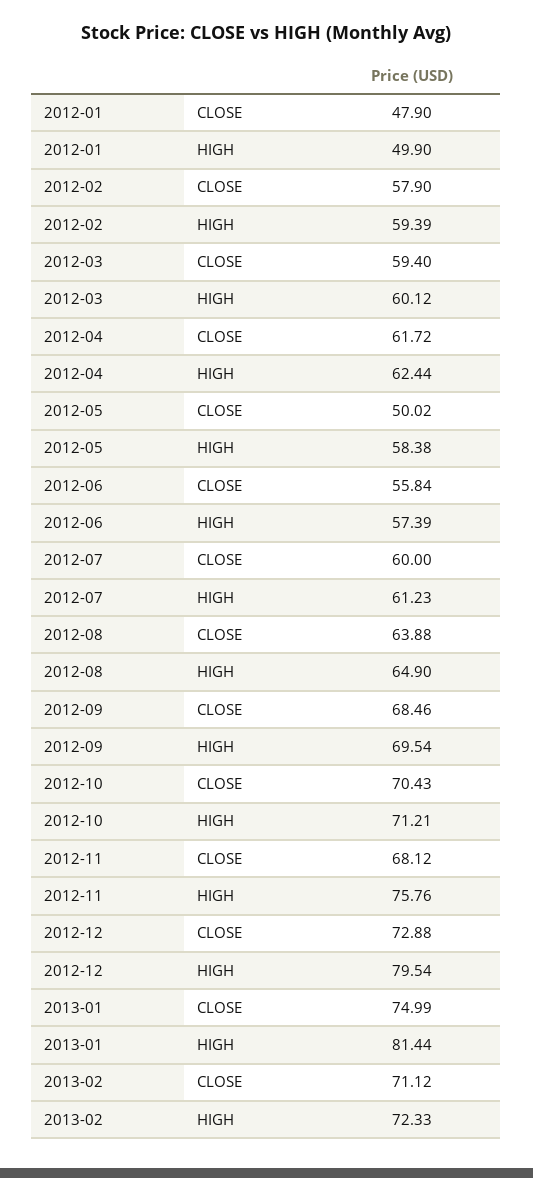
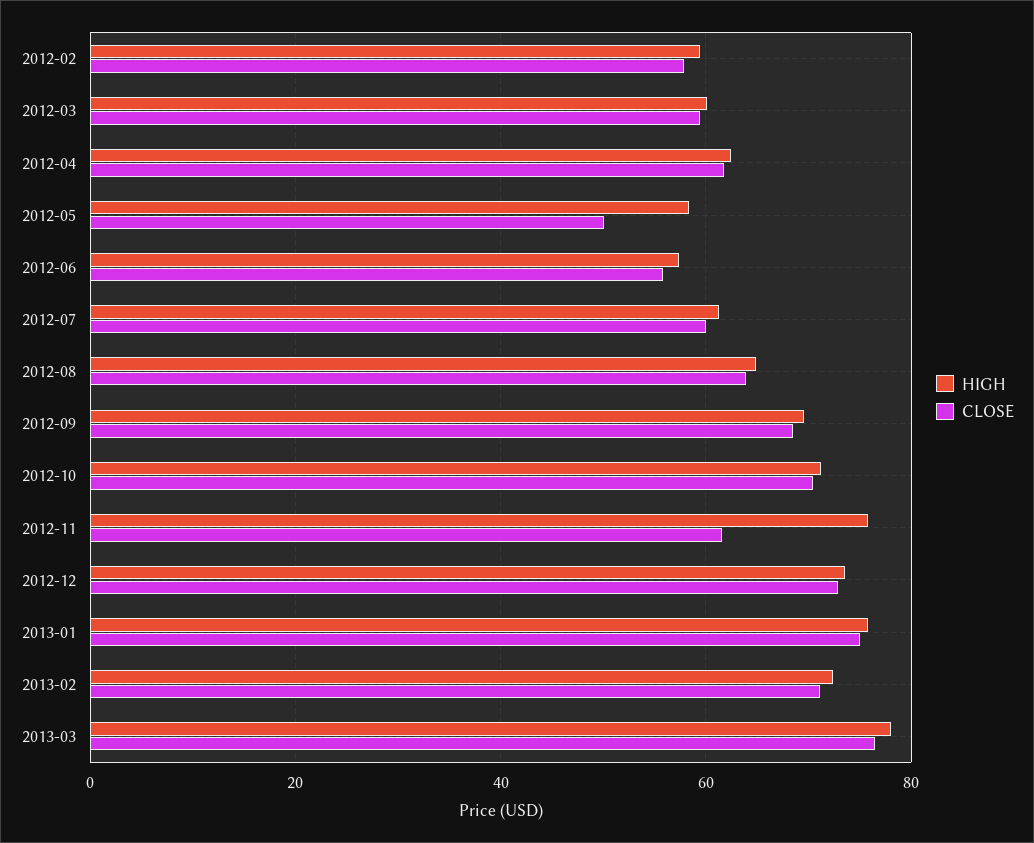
CLOSE, 2012-01: 47.9 -> none
HIGH, 2012-01: 49.9 -> none
CLOSE, 2012-11: 68.12 -> 62
HIGH, 2012-12: 79.54 -> 74
HIGH, 2013-01: 81.44 -> 76
HIGH, 2013-03: none -> 78
CLOSE, 2013-03: none -> 76

